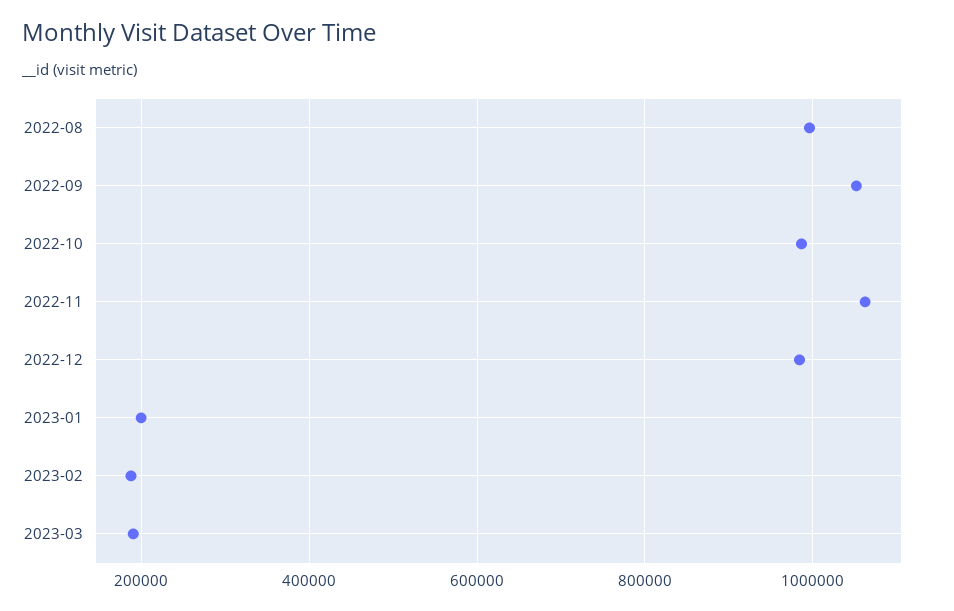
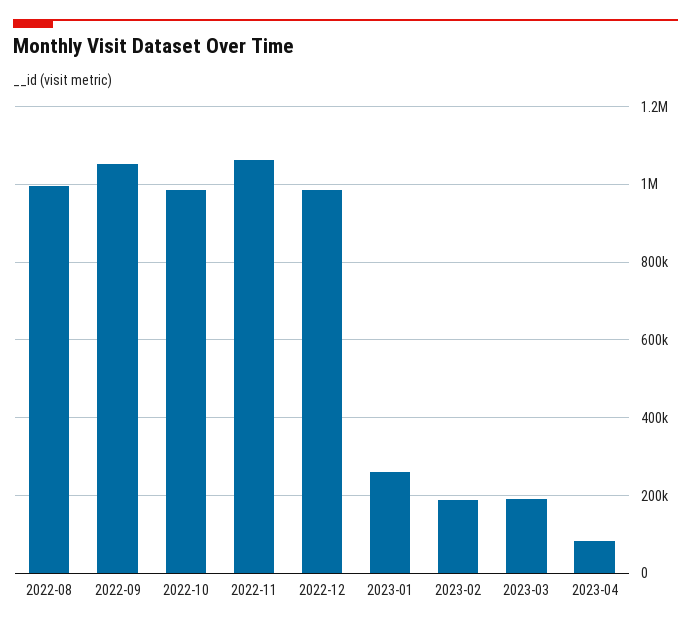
2023-01: 200000 -> 260000
2023-04: none -> 80000

